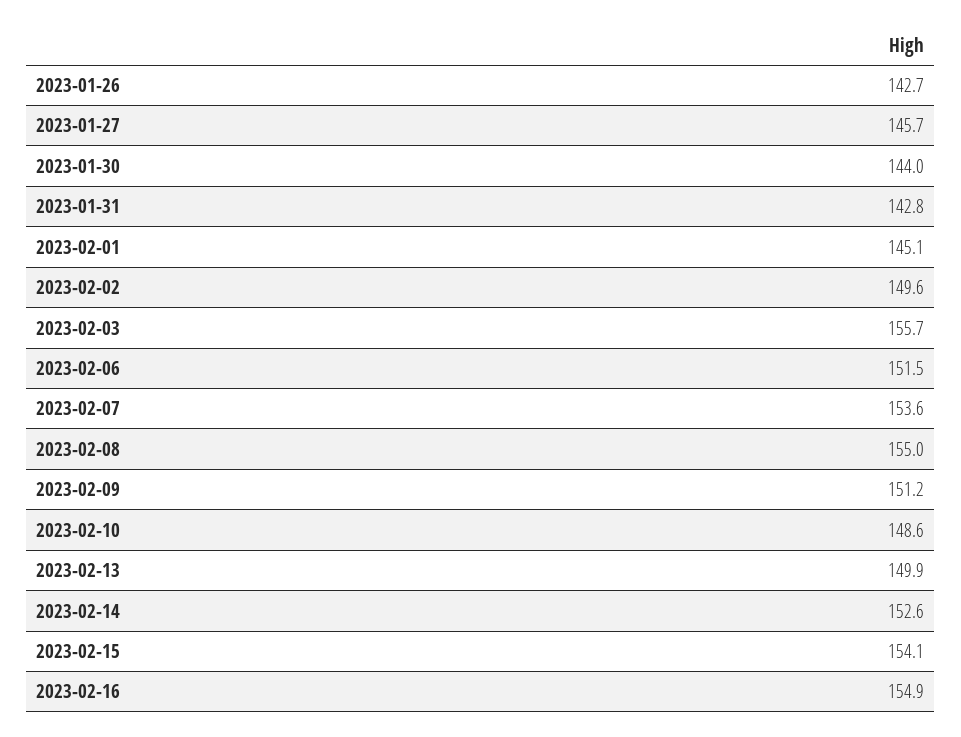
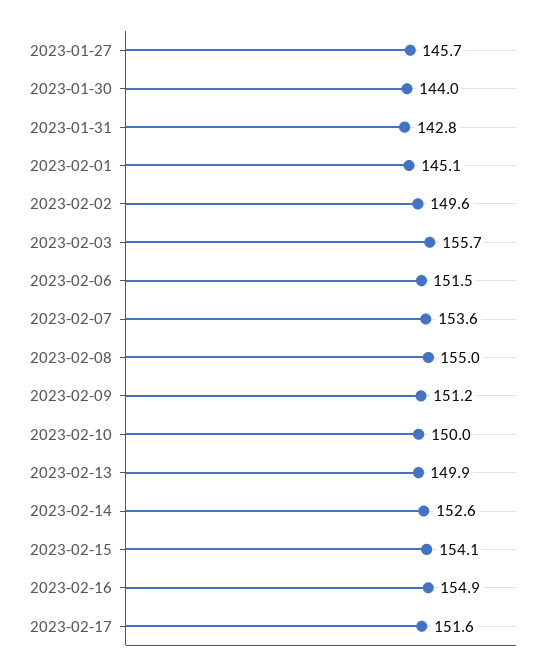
2023-01-26: 142.7 -> none
2023-02-10: 148.6 -> 150
2023-02-17: none -> 151.6

